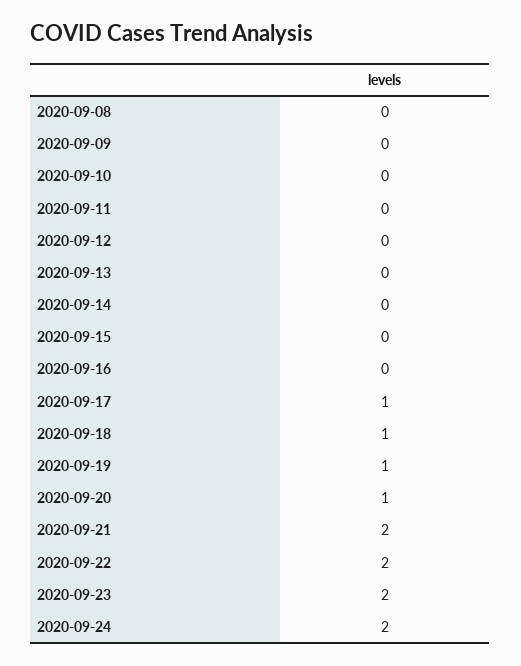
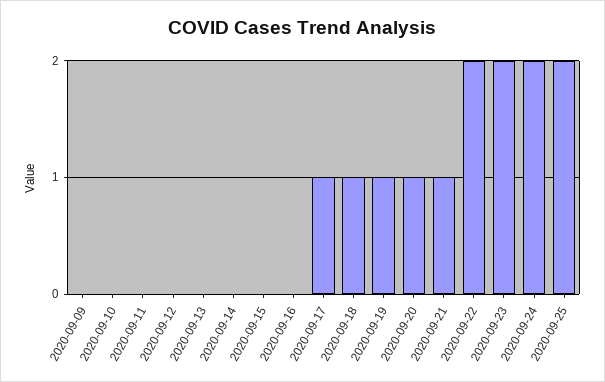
2020-09-08: 0 -> none
2020-09-21: 2 -> 1
2020-09-25: none -> 2

